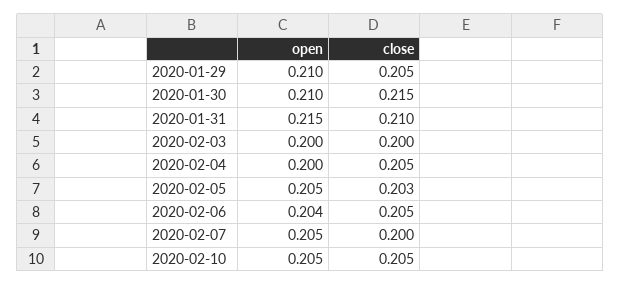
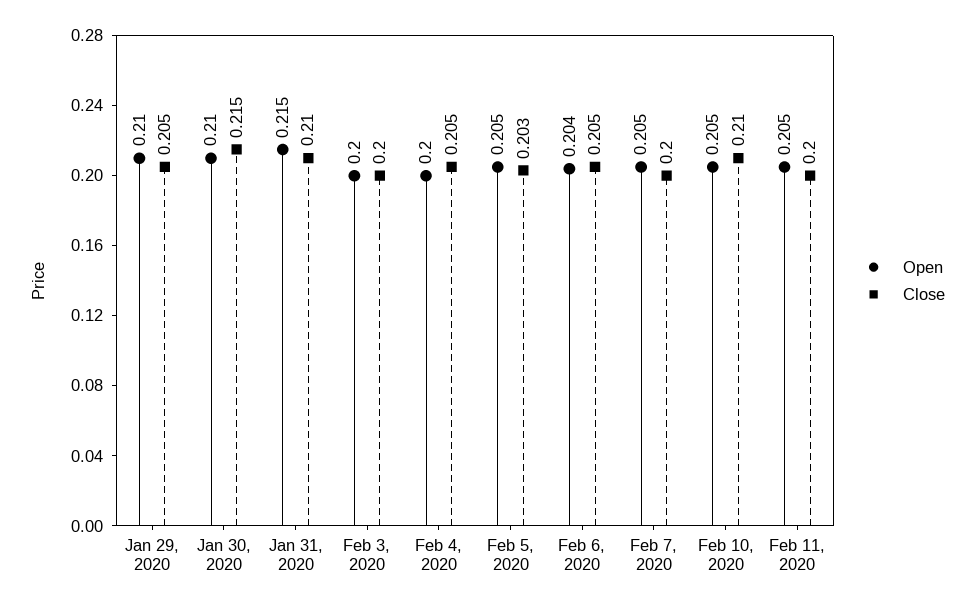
close, 2020-02-10: 0.205 -> 0.21
open, Feb 11, 2020: none -> 0.205
close, Feb 11, 2020: none -> 0.2

